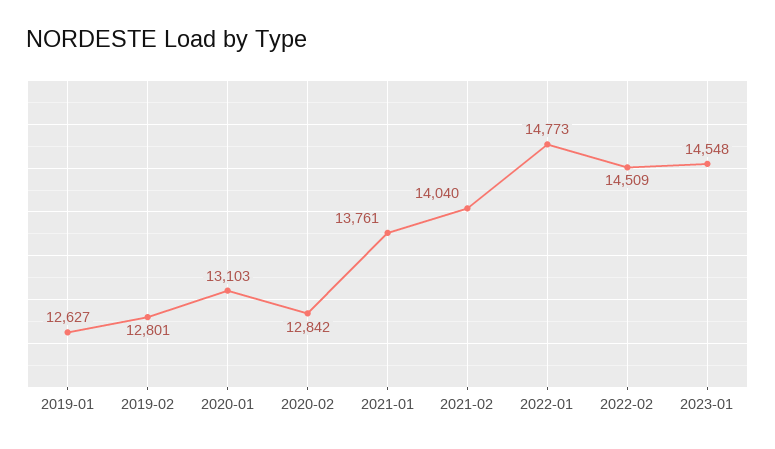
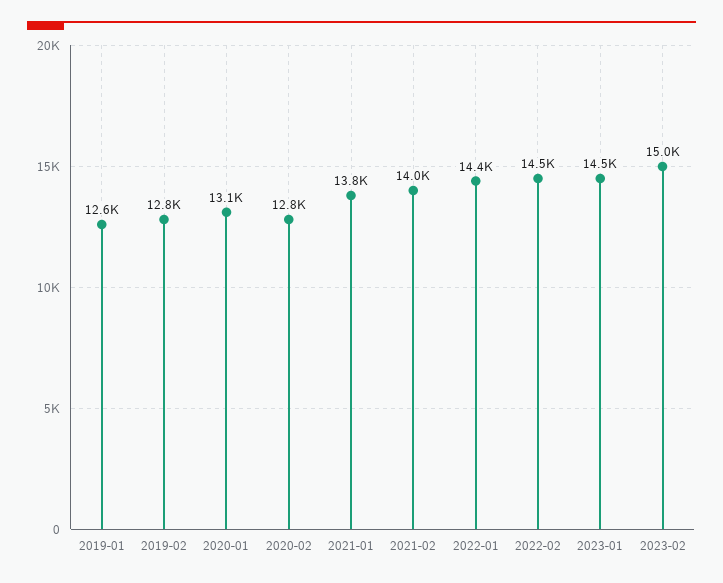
2022-01: 14773 -> 14400
2023-02: none -> 15000

